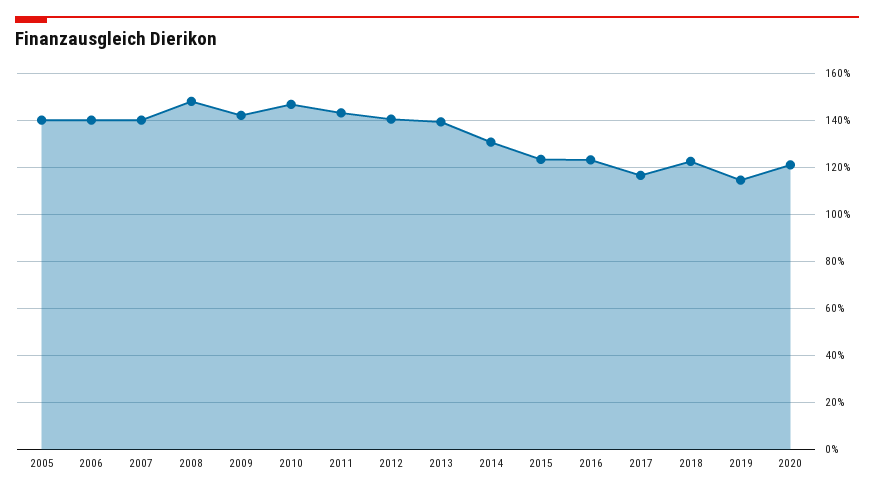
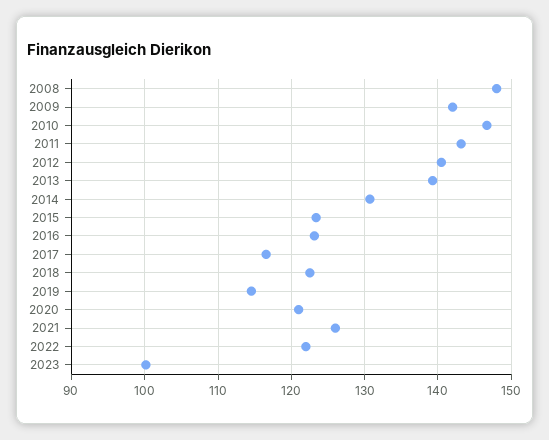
2005: 140 -> none
2006: 140 -> none
2007: 140 -> none
2021: none -> 126
2022: none -> 122
2023: none -> 100

